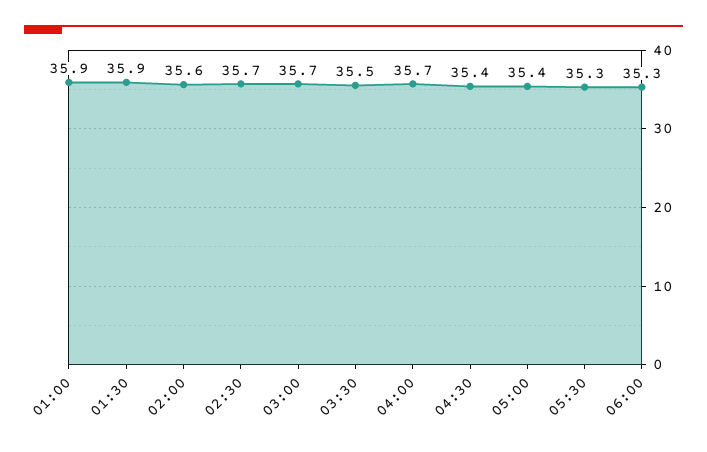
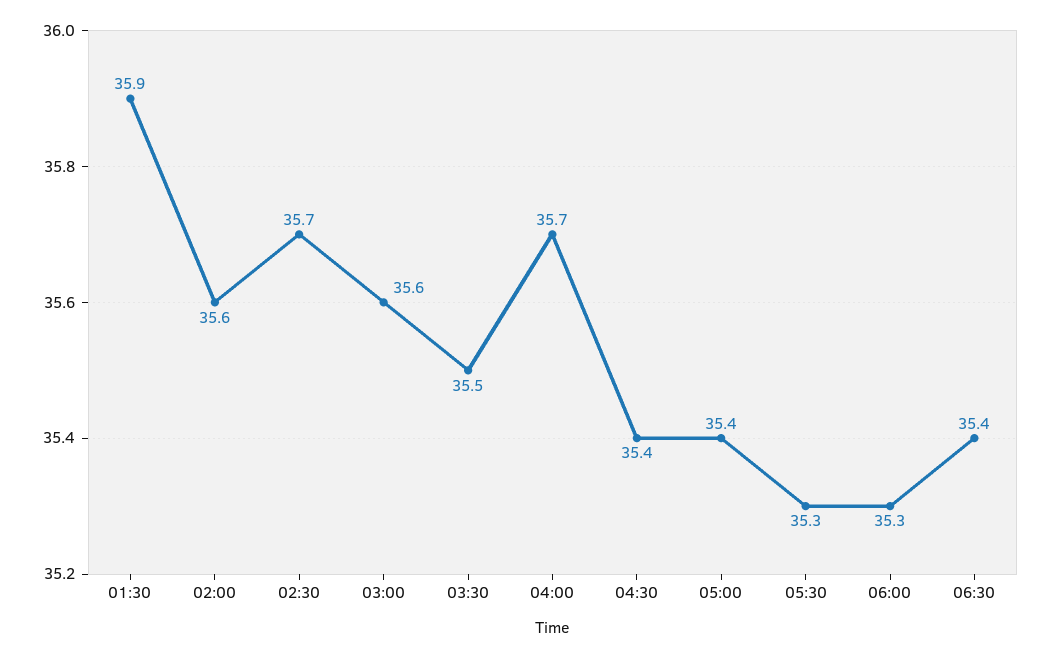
01:00: 35.9 -> none
03:00: 35.7 -> 35.6
06:30: none -> 35.4

